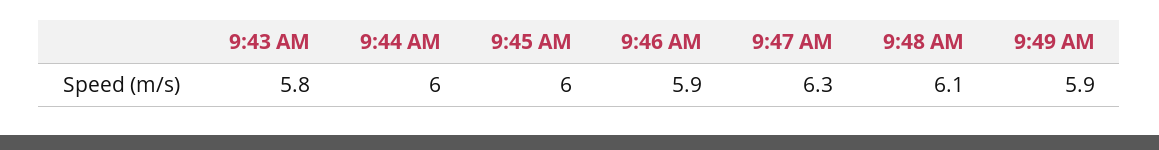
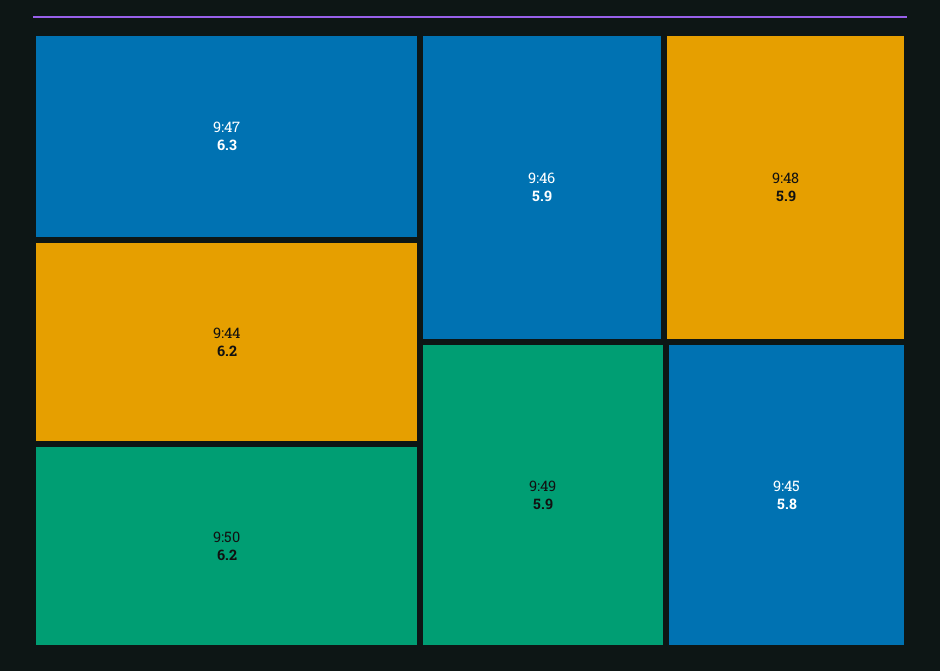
9:43 AM: 5.8 -> none
9:44 AM: 6 -> 6.2
9:45 AM: 6 -> 5.8
9:48 AM: 6.1 -> 5.9
9:50: none -> 6.2

